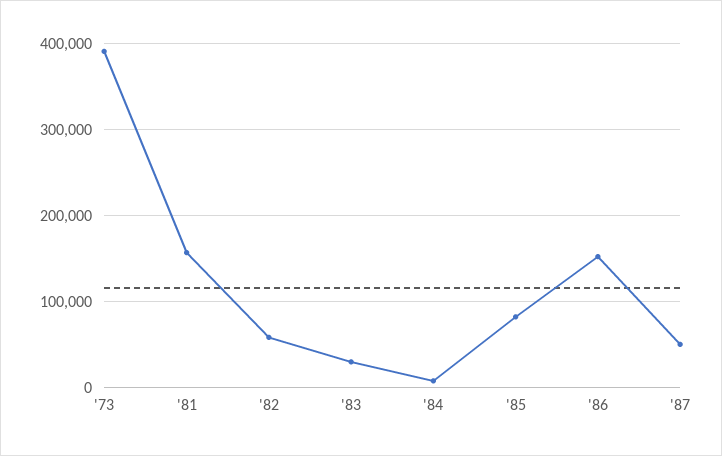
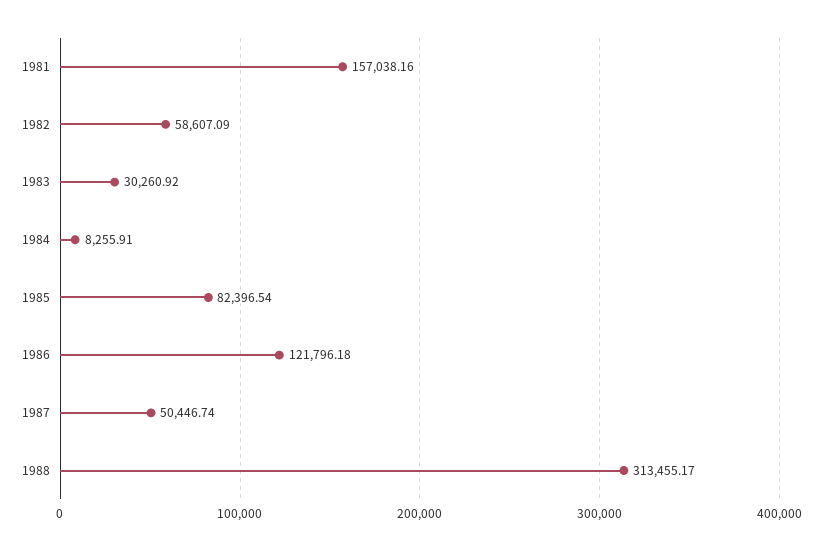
'73: 390000 -> none
'86: 150000 -> 121796.18
1988: none -> 313455.17

